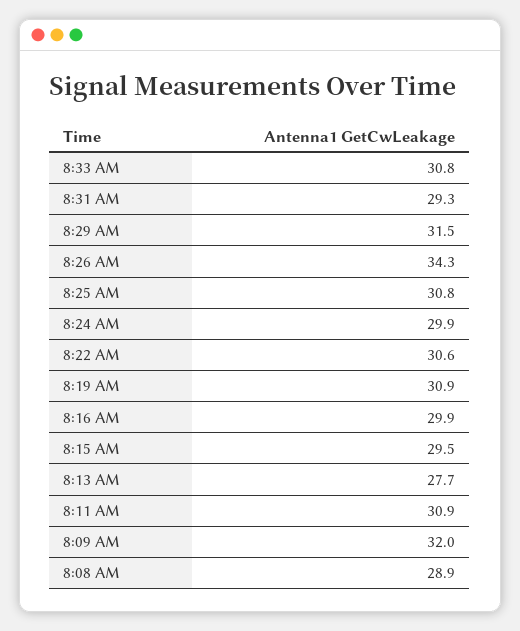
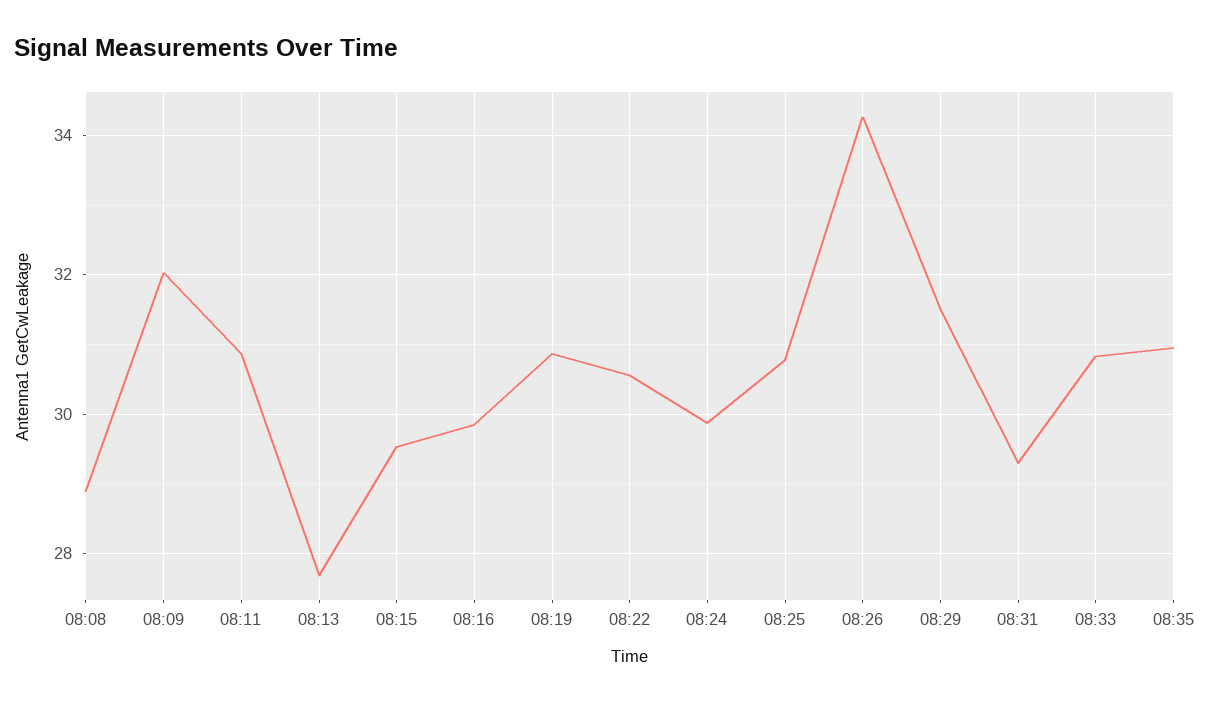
08:35: none -> 31

